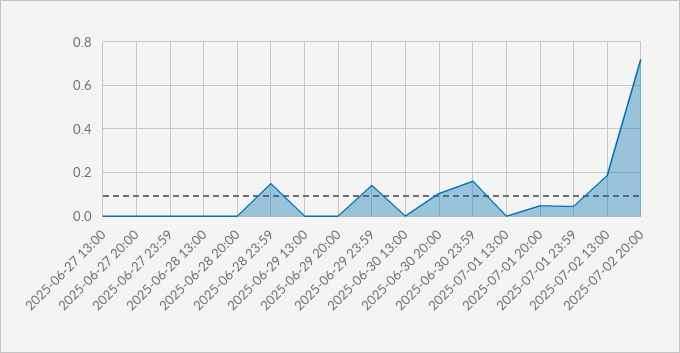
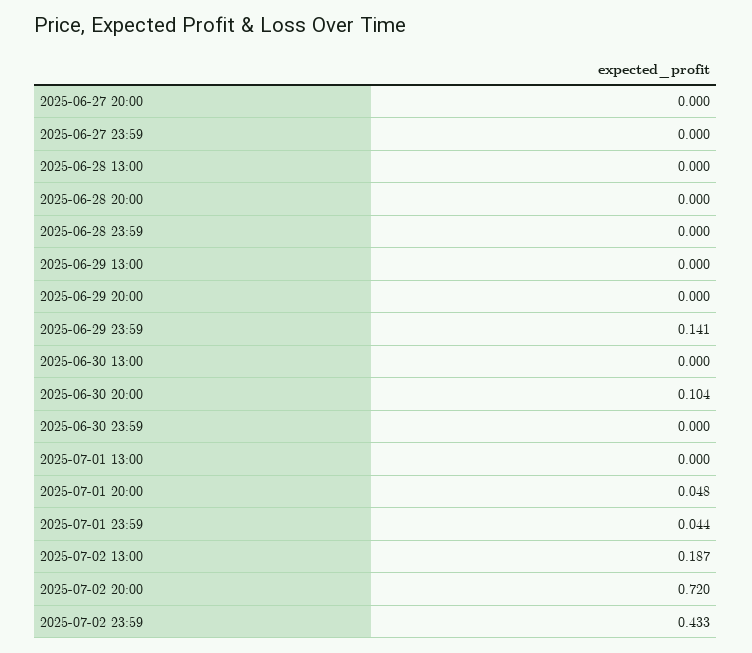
2025-06-27 13:00: 0 -> none
2025-06-28 23:59: 0.15 -> 0
2025-06-30 23:59: 0.15 -> 0
2025-07-02 23:59: none -> 0.433

